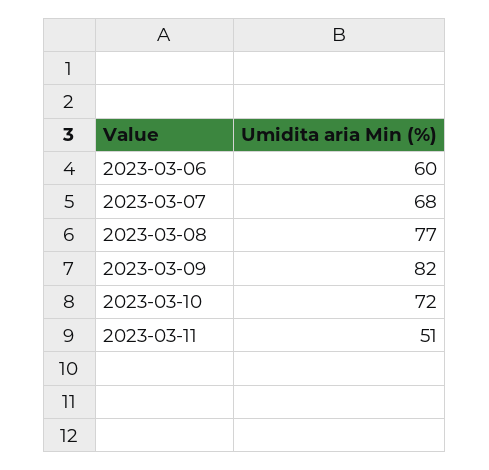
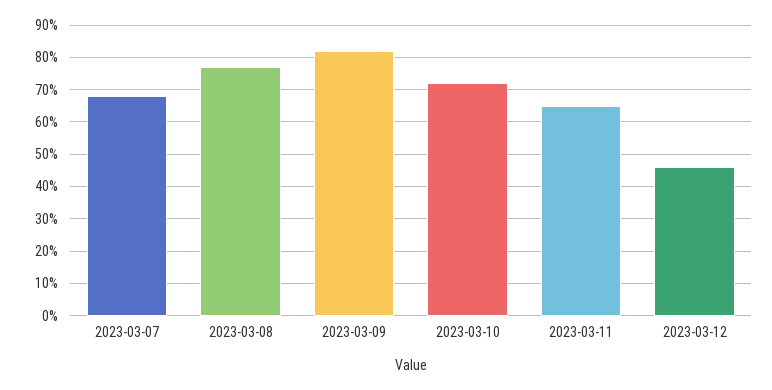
2023-03-06: 60 -> none
2023-03-11: 51 -> 65
2023-03-12: none -> 45

